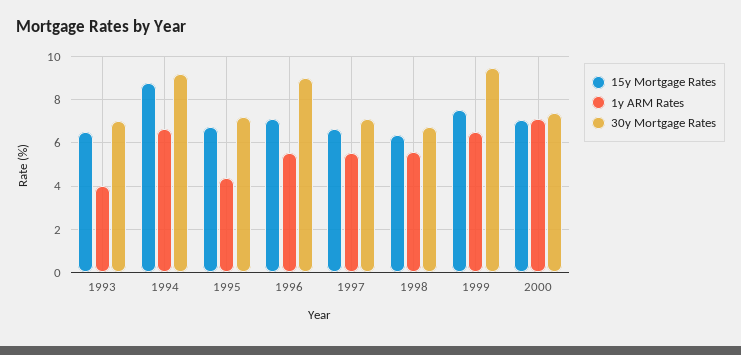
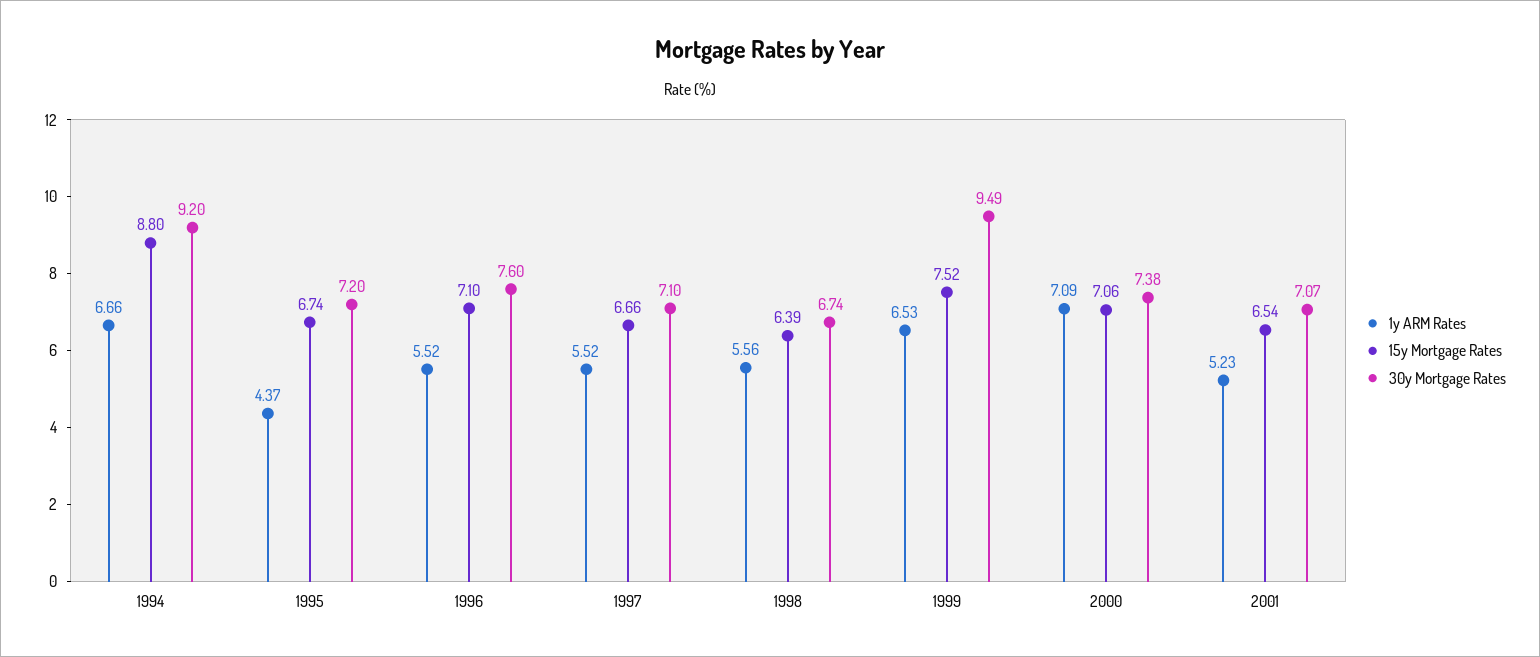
15y Mortgage Rates, 1993: 6.5 -> none
1y ARM Rates, 1993: 4 -> none
30y Mortgage Rates, 1993: 7 -> none
30y Mortgage Rates, 1996: 9 -> 7.6
1y ARM Rates, 2001: none -> 5.23
15y Mortgage Rates, 2001: none -> 6.54
30y Mortgage Rates, 2001: none -> 7.07

